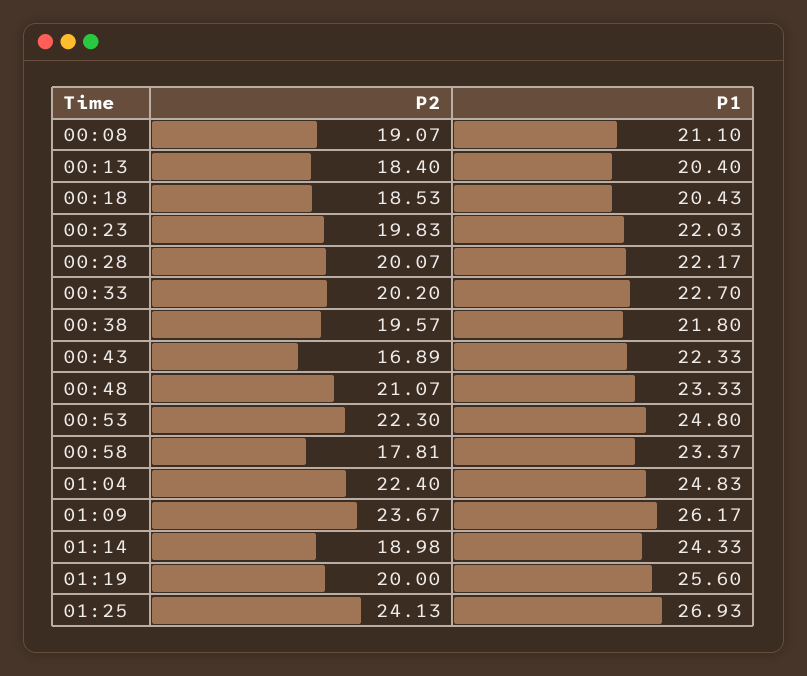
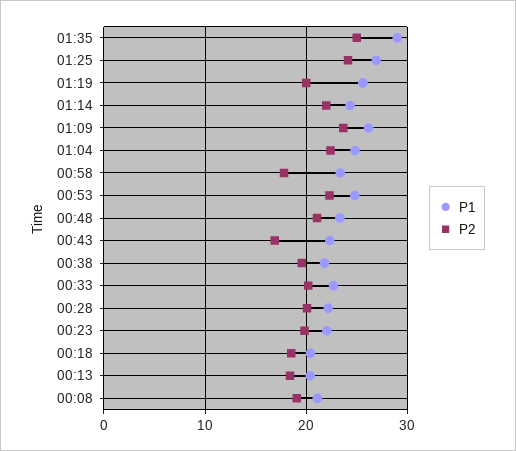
P2, 01:14: 18.98 -> 22
P1, 01:35: none -> 29
P2, 01:35: none -> 25

